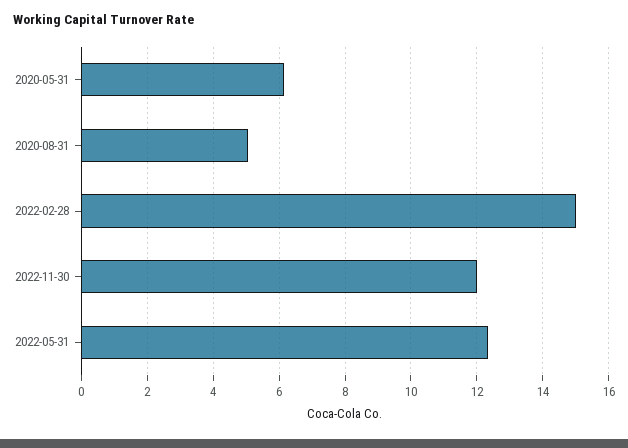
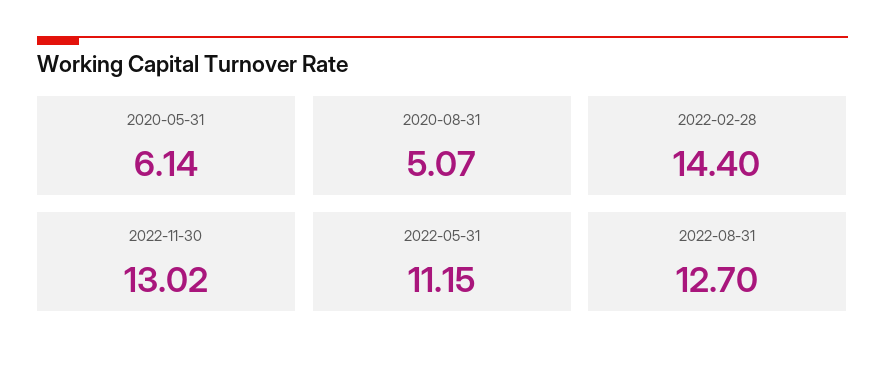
2022-02-28: 15 -> 14.4
2022-11-30: 12 -> 13.02
2022-05-31: 12.4 -> 11.15
2022-08-31: none -> 12.7

